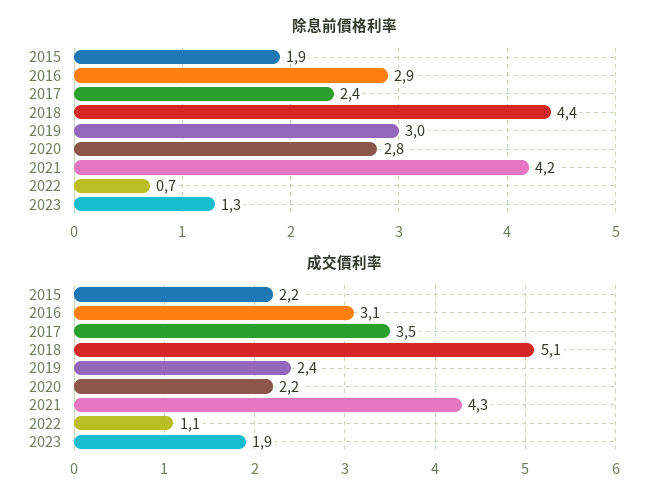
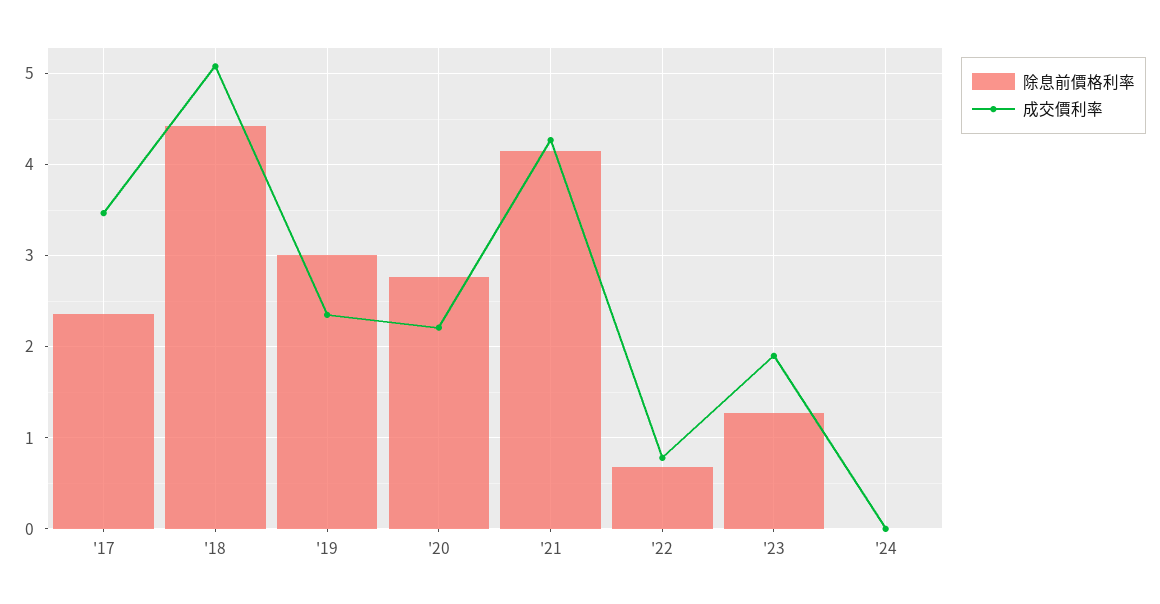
除息前價格利率, 2015: 1.9 -> none
除息前價格利率, 2016: 2.9 -> none
成交價利率, 2015: 2.2 -> none
成交價利率, 2016: 3.1 -> none
成交價利率, 2022: 1.1 -> 0.8
除息前價格利率, '24: none -> 0
成交價利率, '24: none -> 0

